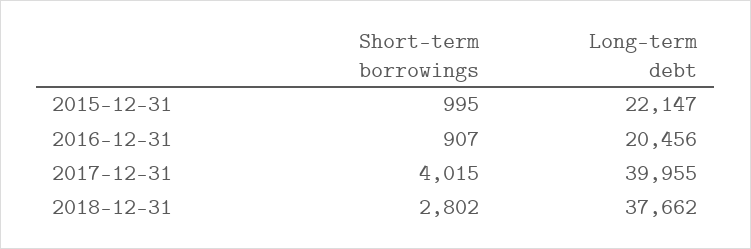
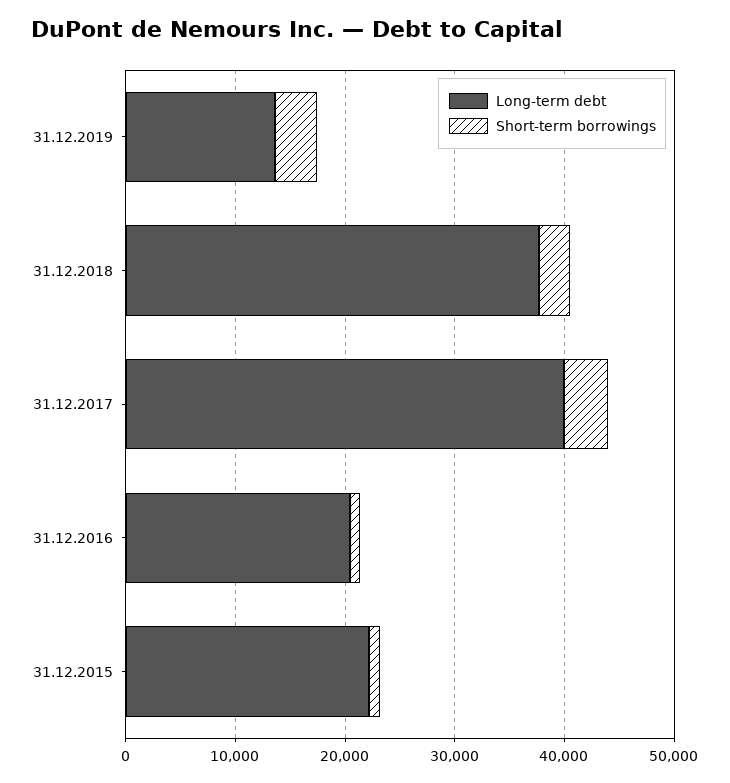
Long-term debt, 31.12.2019: none -> 14000
Short-term borrowings, 31.12.2019: none -> 4000

